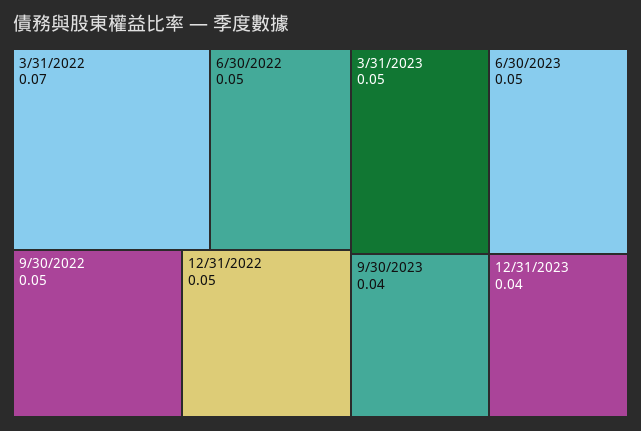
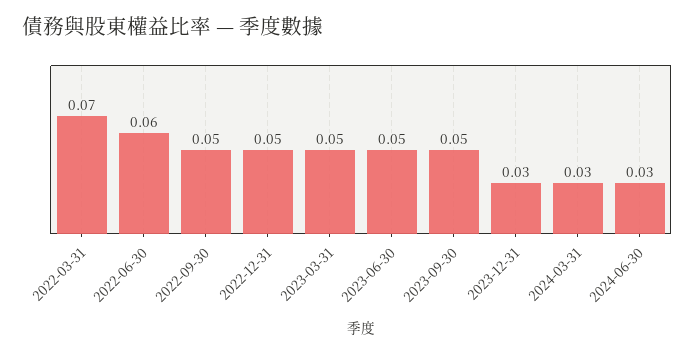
6/30/2022: 0.05 -> 0.06
9/30/2023: 0.04 -> 0.05
12/31/2023: 0.04 -> 0.03
2024-03-31: none -> 0.03
2024-06-30: none -> 0.03

